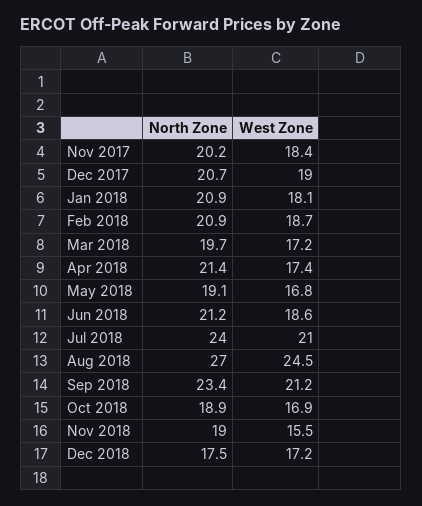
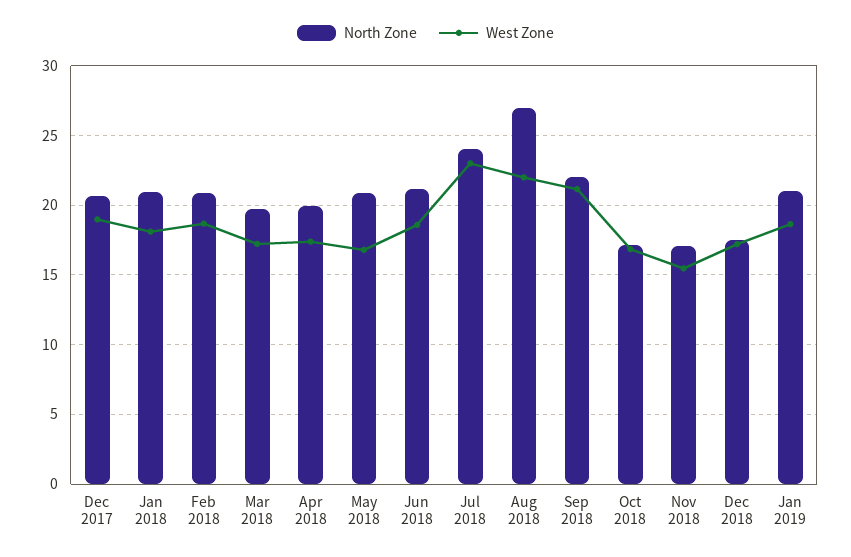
North Zone, Nov 2017: 20.2 -> none
West Zone, Nov 2017: 18.4 -> none
North Zone, Apr 2018: 21.4 -> 20
North Zone, May 2018: 19.1 -> 21
West Zone, Jul 2018: 21 -> 23
West Zone, Aug 2018: 24.5 -> 22
North Zone, Sep 2018: 23.4 -> 22
North Zone, Oct 2018: 18.9 -> 17
North Zone, Nov 2018: 19 -> 17
North Zone, Jan 2019: none -> 21
West Zone, Jan 2019: none -> 18.5

